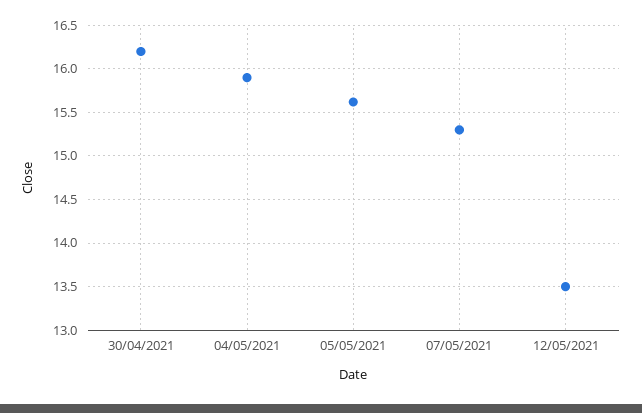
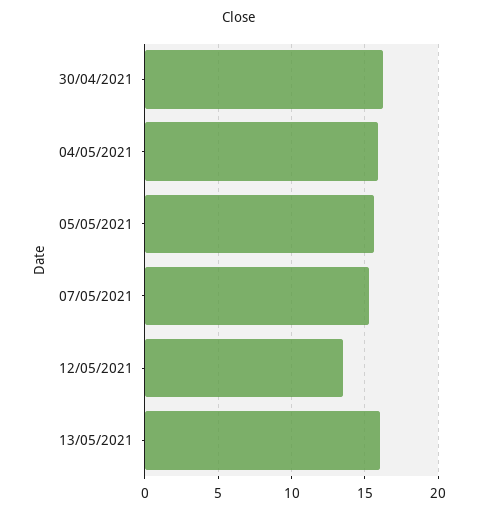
13/05/2021: none -> 16

